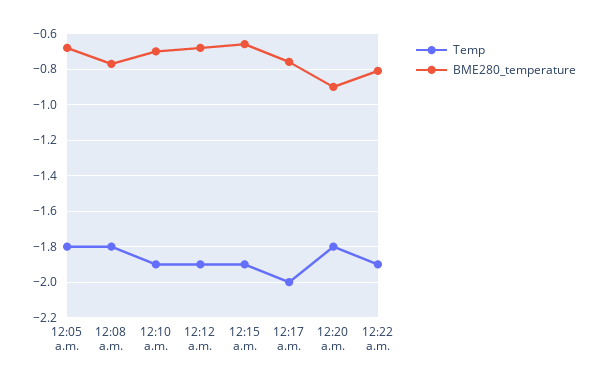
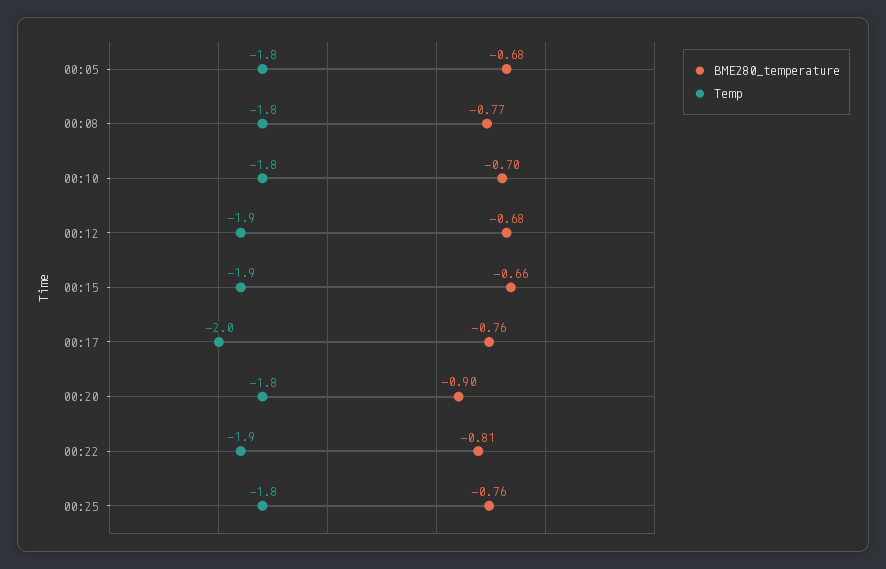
Temp, 12:10 a.m.: -1.9 -> -1.8
BME280_temperature, 00:25: none -> -0.76
Temp, 00:25: none -> -1.8

